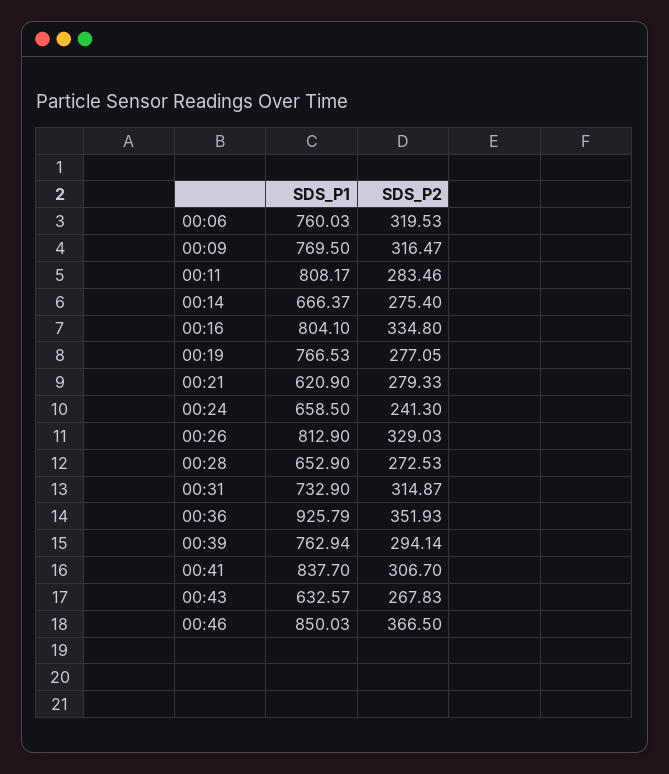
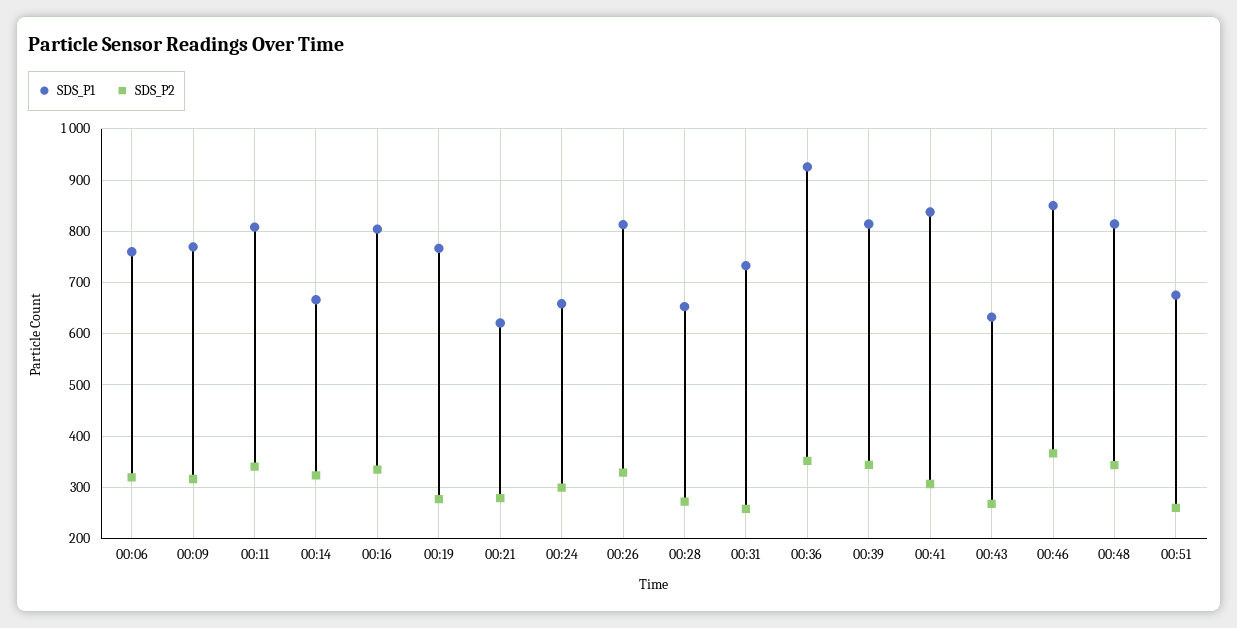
SDS_P2, 00:11: 283.46 -> 340
SDS_P2, 00:14: 275.4 -> 320
SDS_P2, 00:24: 241.3 -> 300
SDS_P2, 00:31: 314.87 -> 260
SDS_P1, 00:39: 762.94 -> 820
SDS_P2, 00:39: 294.14 -> 340
SDS_P1, 00:48: none -> 820
SDS_P2, 00:48: none -> 340
SDS_P1, 00:51: none -> 680
SDS_P2, 00:51: none -> 260

